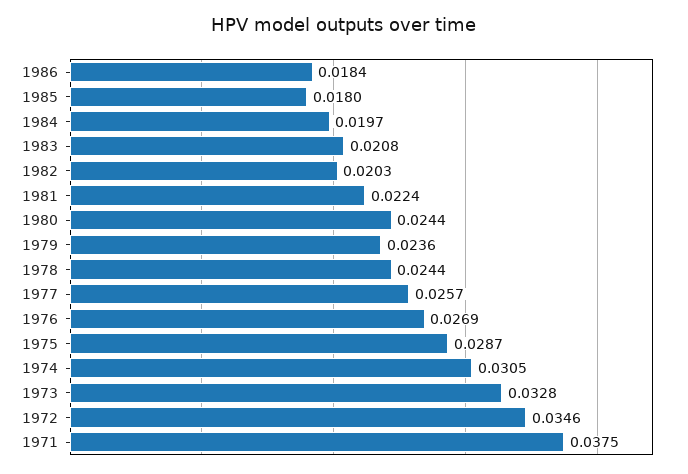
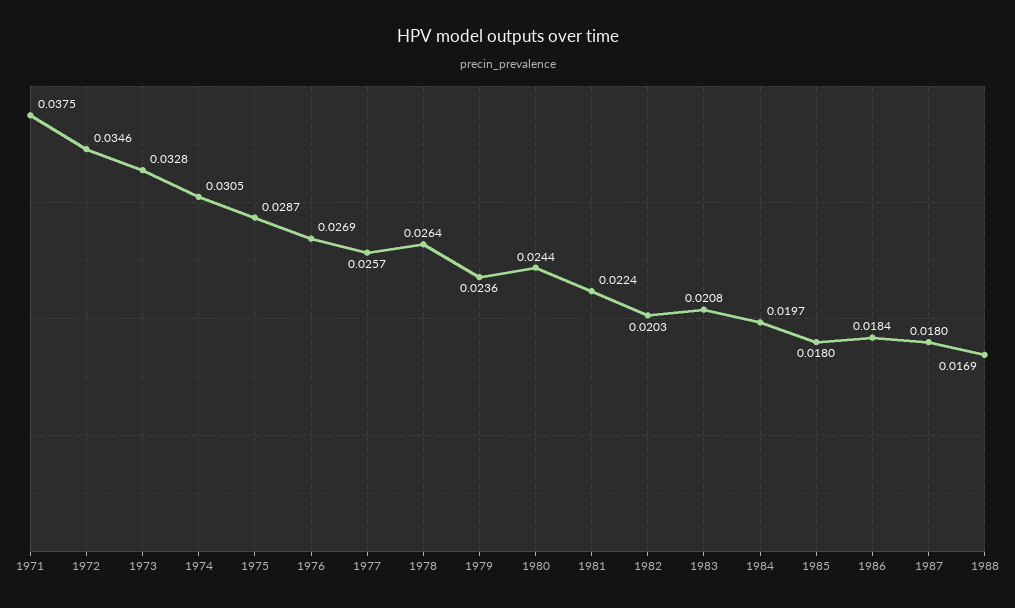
1978: 0.0244 -> 0.0264
1987: none -> 0.018
1988: none -> 0.0169

